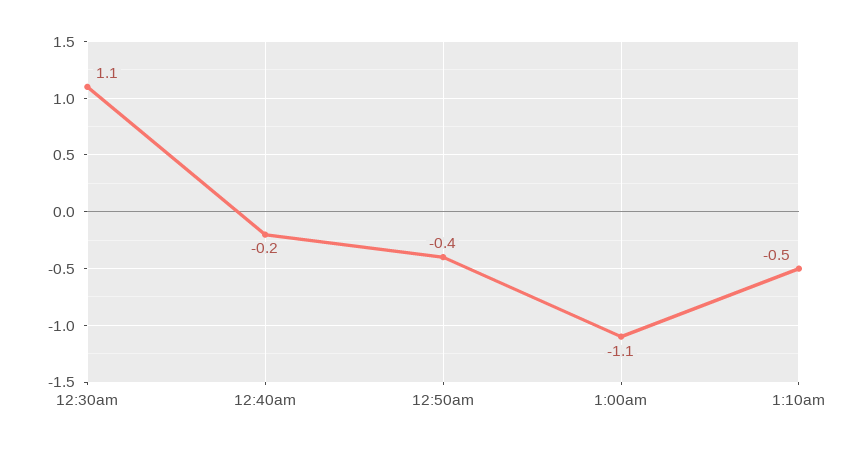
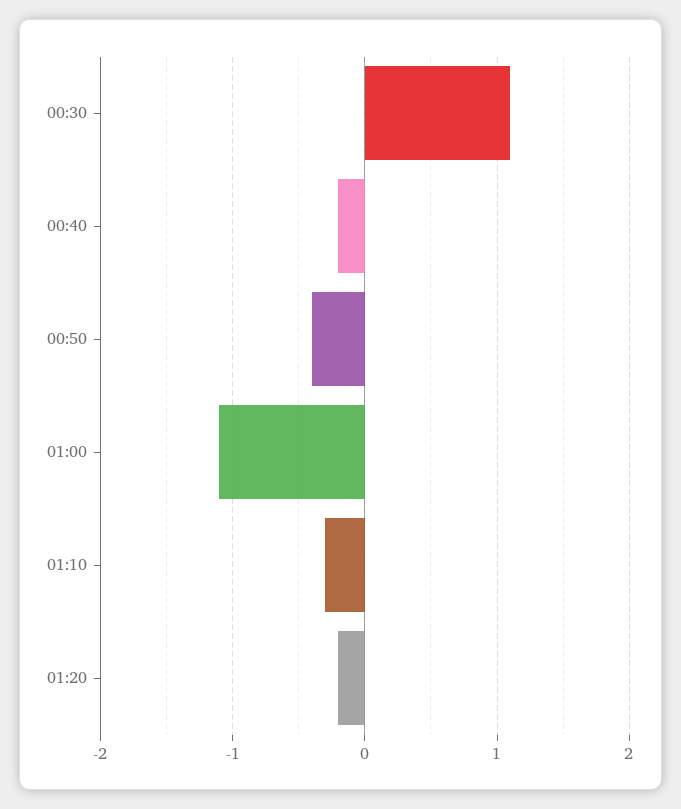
1:10am: -0.5 -> -0.3
01:20: none -> -0.2

